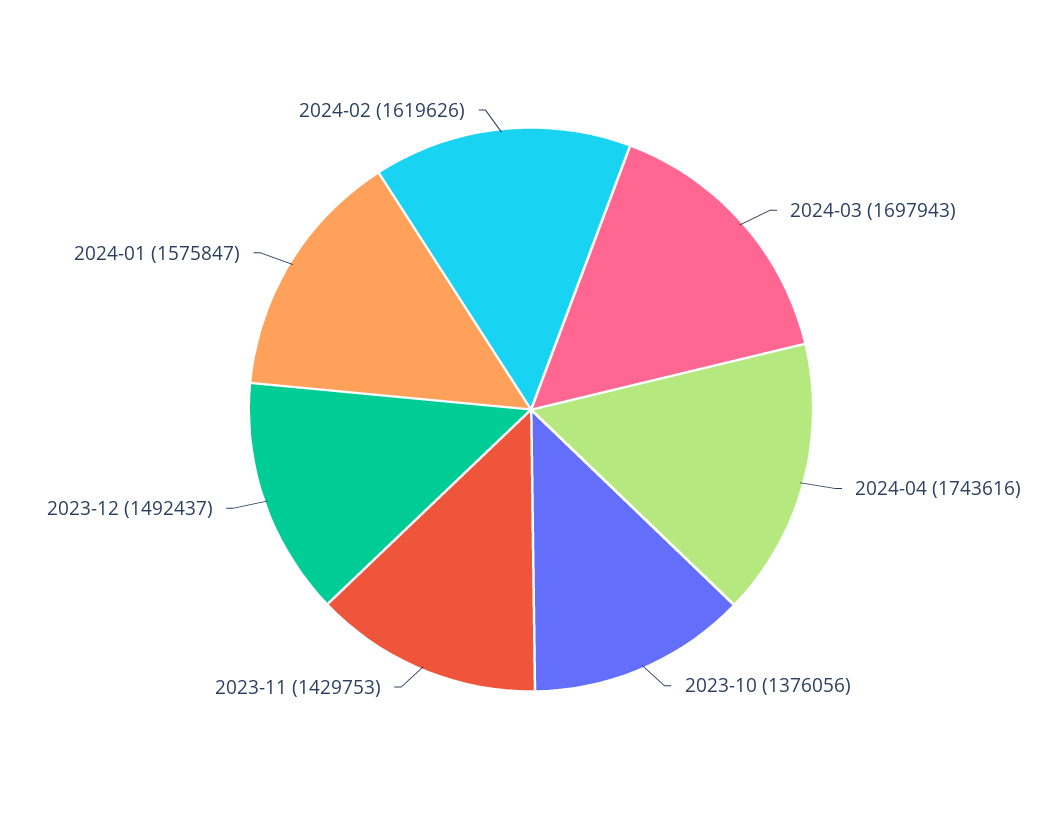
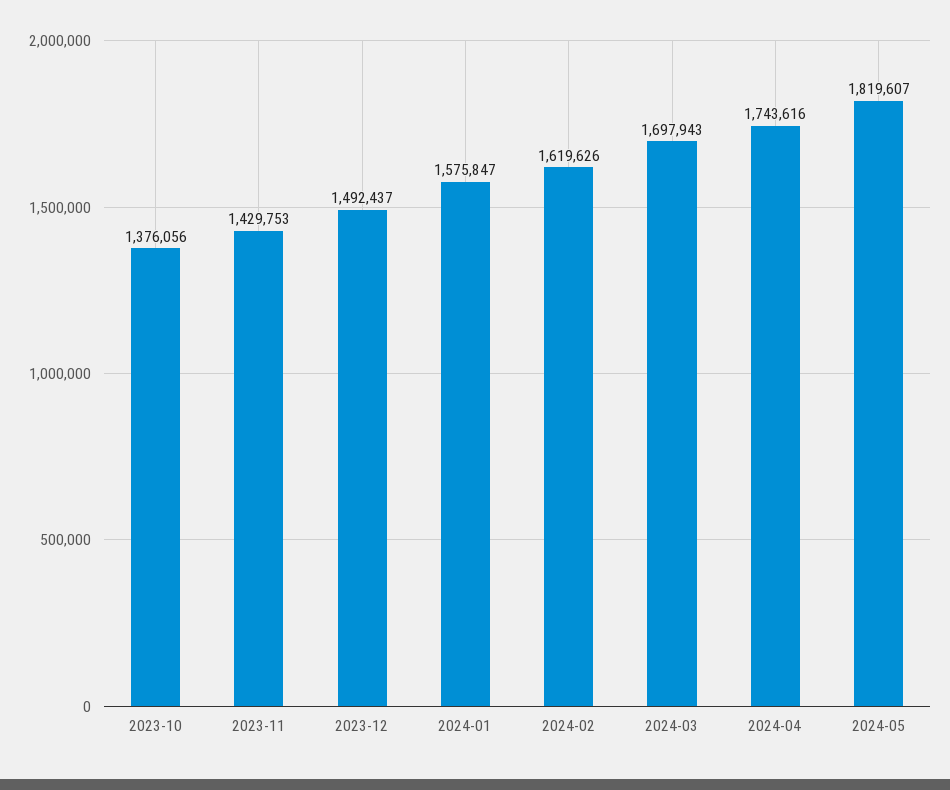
2024-05: none -> 1819607

